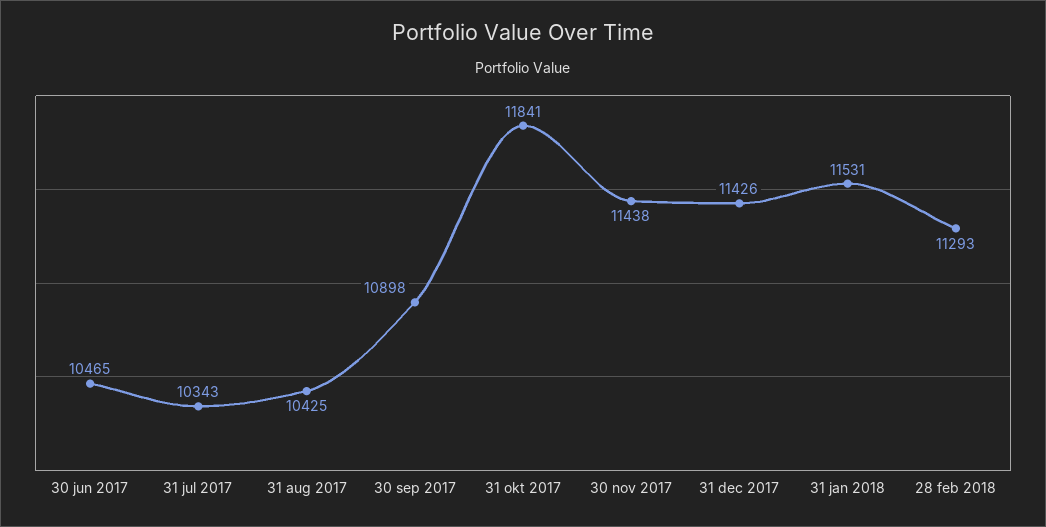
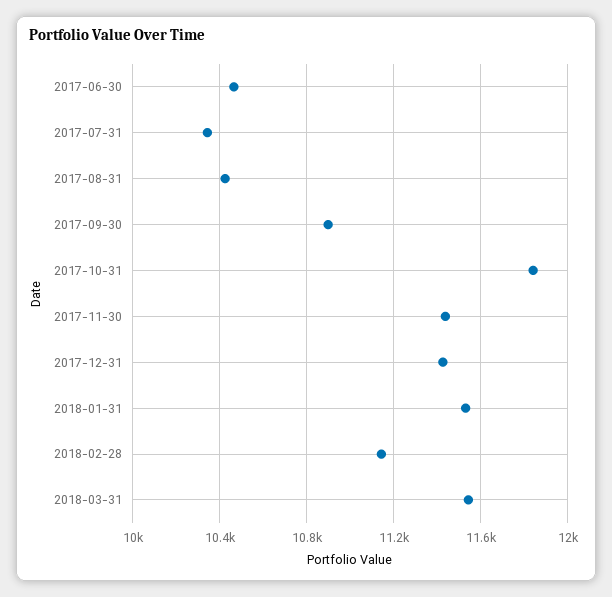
28 feb 2018: 11293 -> 11150
2018-03-31: none -> 11550

